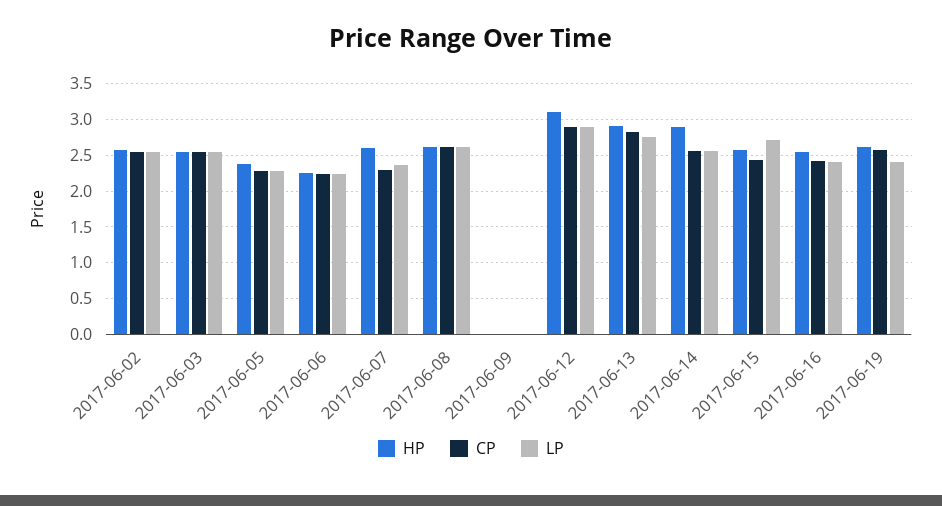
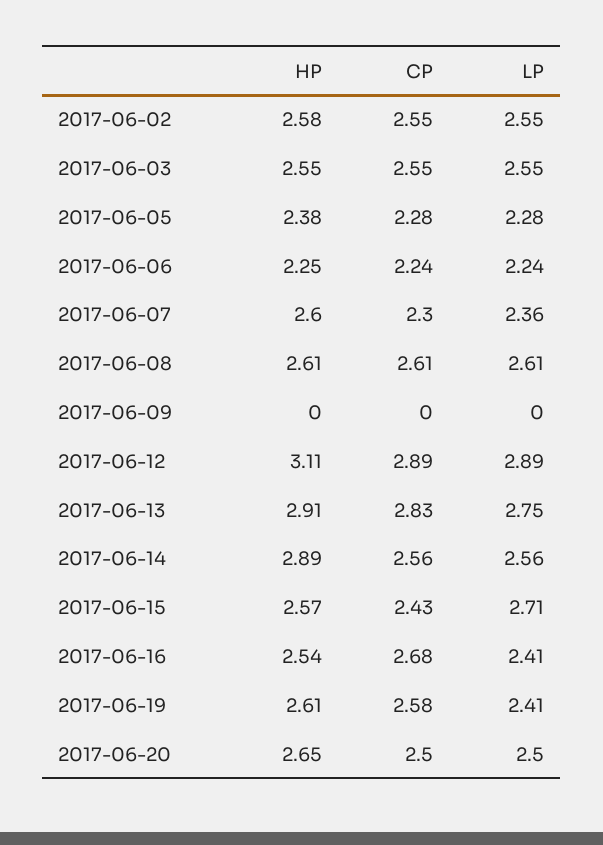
CP, 2017-06-16: 2.4 -> 2.68
HP, 2017-06-20: none -> 2.65
CP, 2017-06-20: none -> 2.5
LP, 2017-06-20: none -> 2.5

